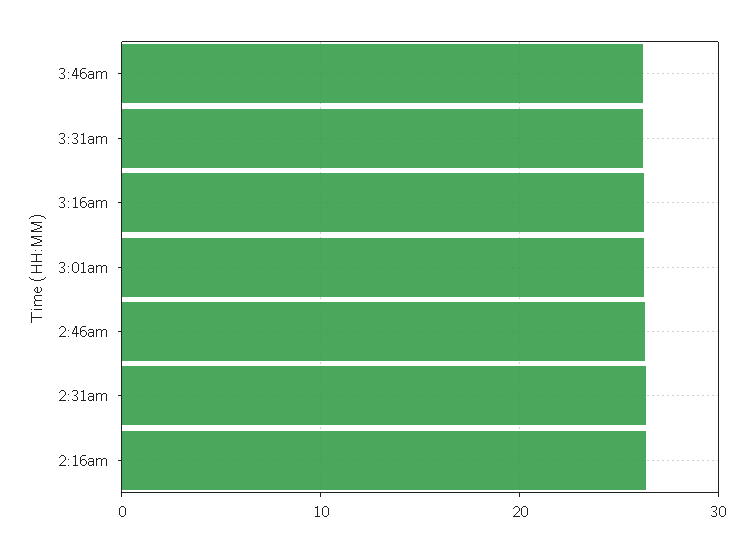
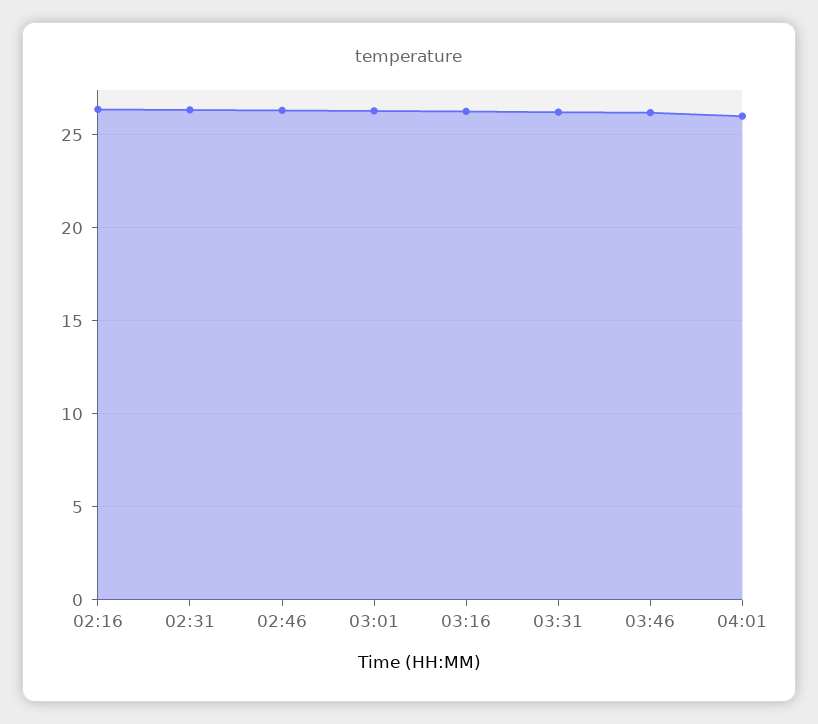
04:01: none -> 26

